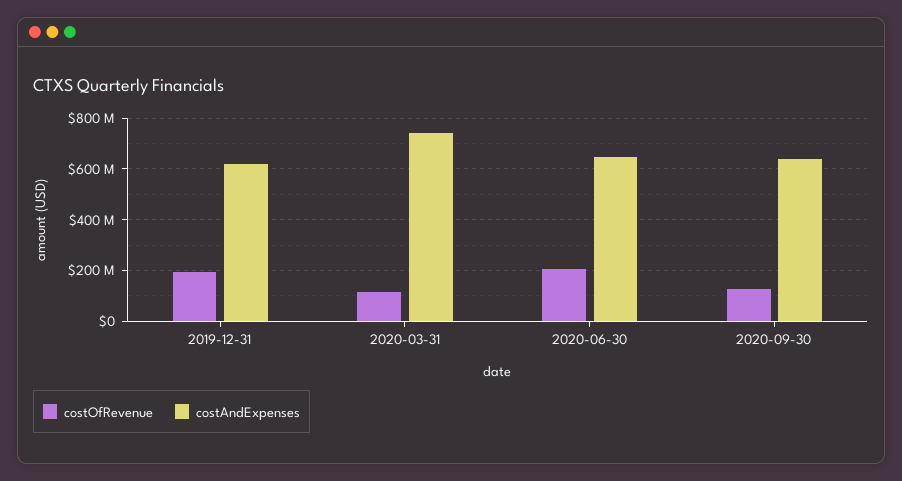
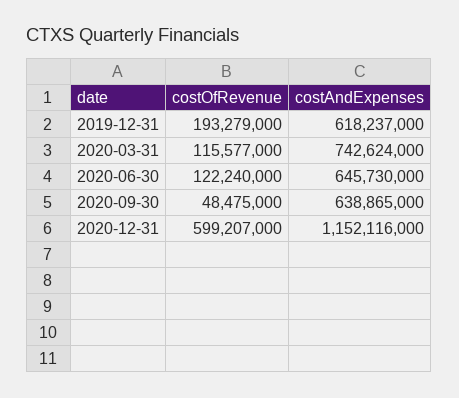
costOfRevenue, 2020-06-30: 200000000 -> 122240000
costOfRevenue, 2020-09-30: 125000000 -> 48475000
costOfRevenue, 2020-12-31: none -> 599207000
costAndExpenses, 2020-12-31: none -> 1152116000

